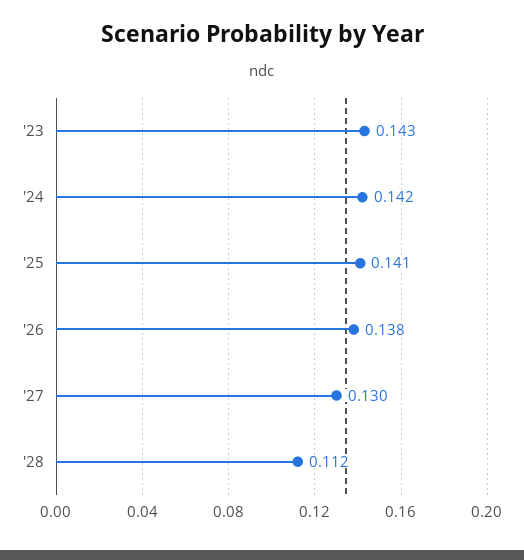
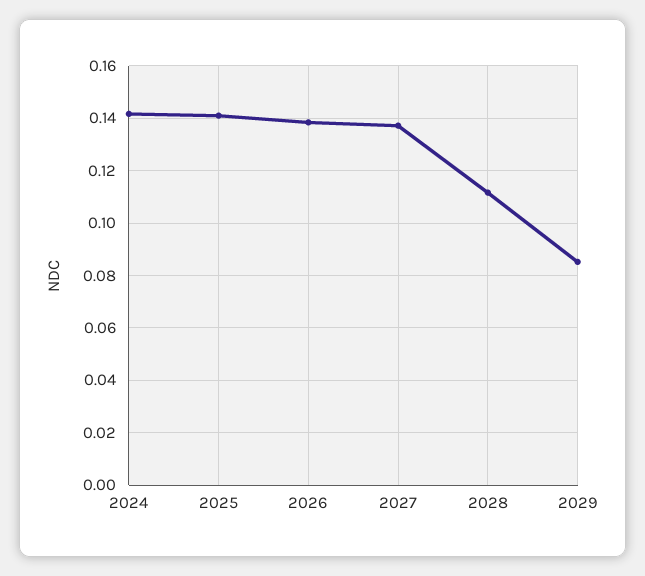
'23: 0.143 -> none
'27: 0.13 -> 0.1375
2029: none -> 0.085

